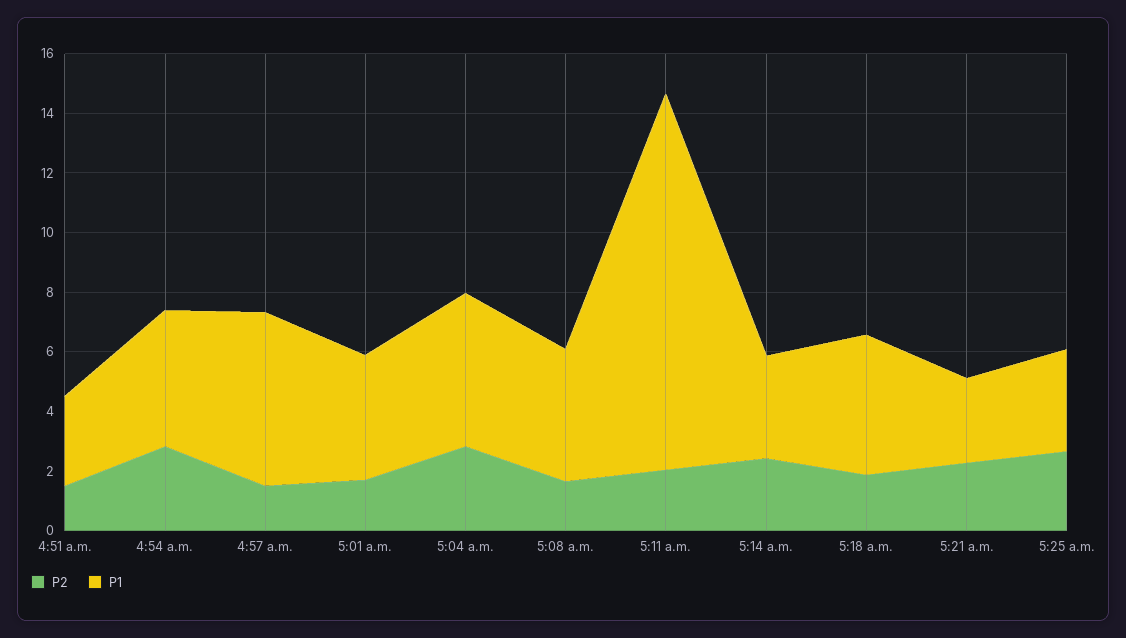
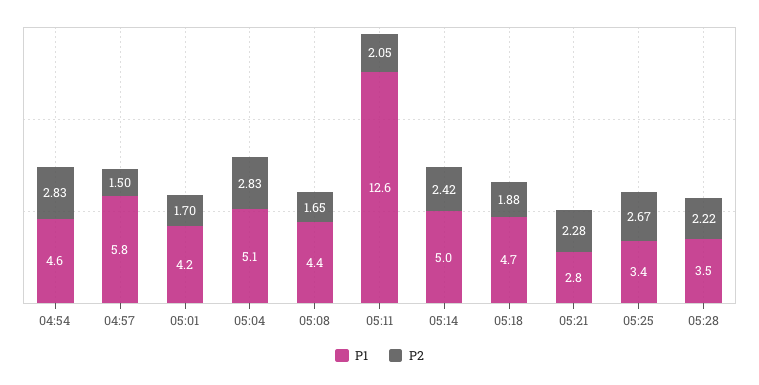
P2, 4:51 a.m.: 1.5 -> none
P1, 4:51 a.m.: 3 -> none
P1, 5:14 a.m.: 3.5 -> 5
P1, 05:28: none -> 3.5
P2, 05:28: none -> 2.22

